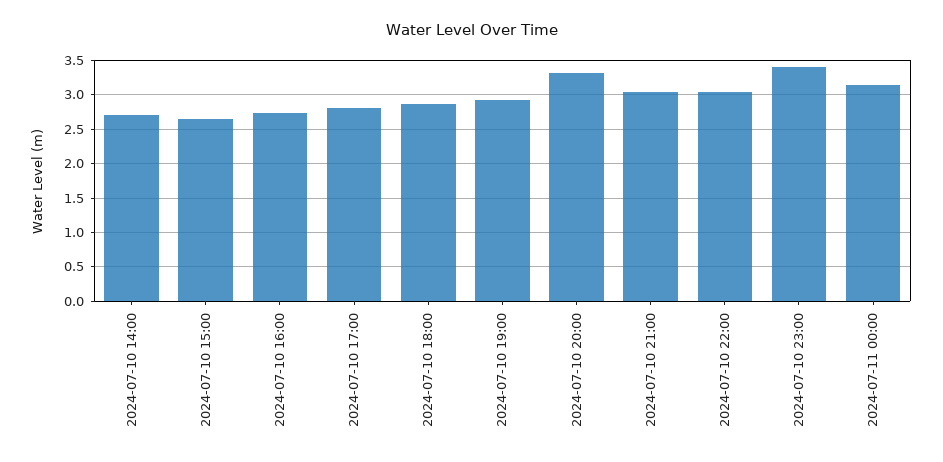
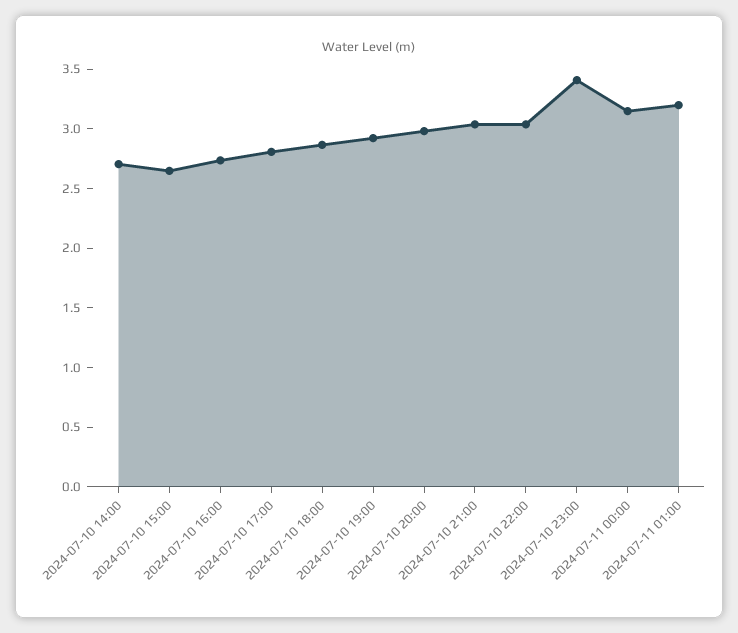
2024-07-10 20:00: 3.3 -> 3
2024-07-11 01:00: none -> 3.2

